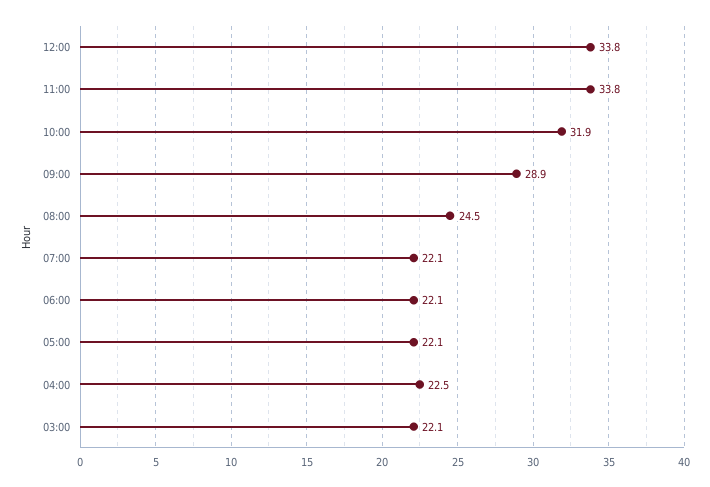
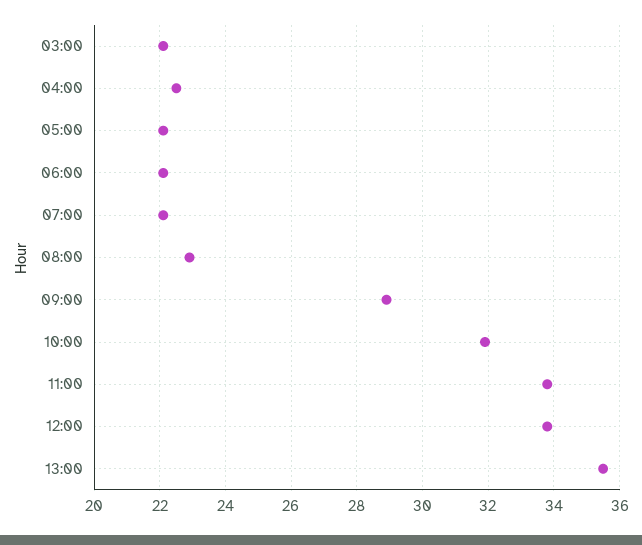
08:00: 24.5 -> 23
13:00: none -> 35.5

